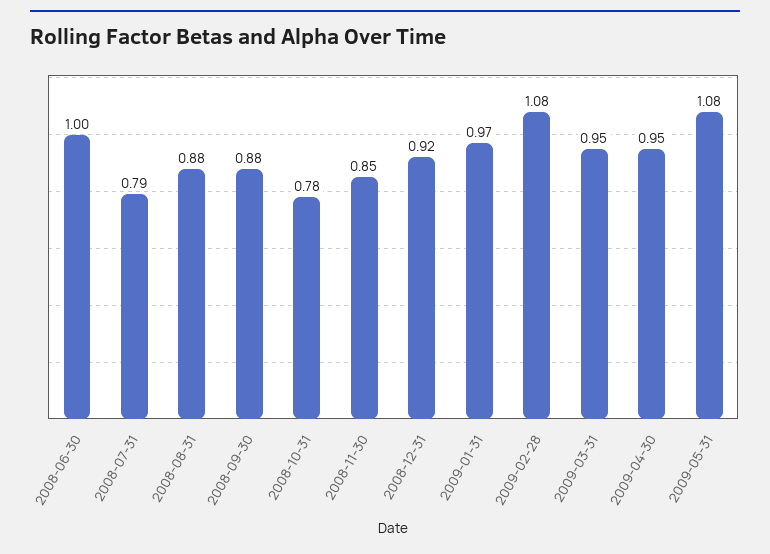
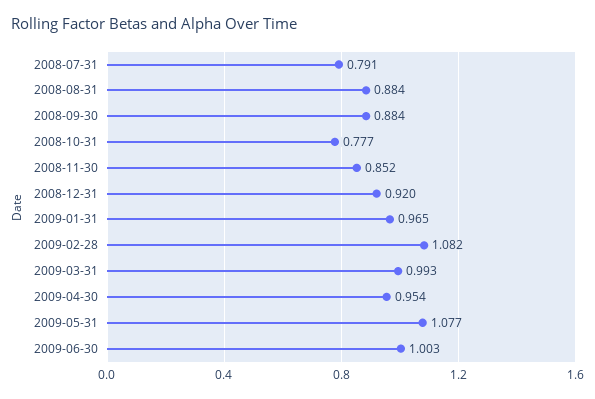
2008-06-30: 1 -> none
2009-03-31: 0.95 -> 0.993
2009-06-30: none -> 1.003

